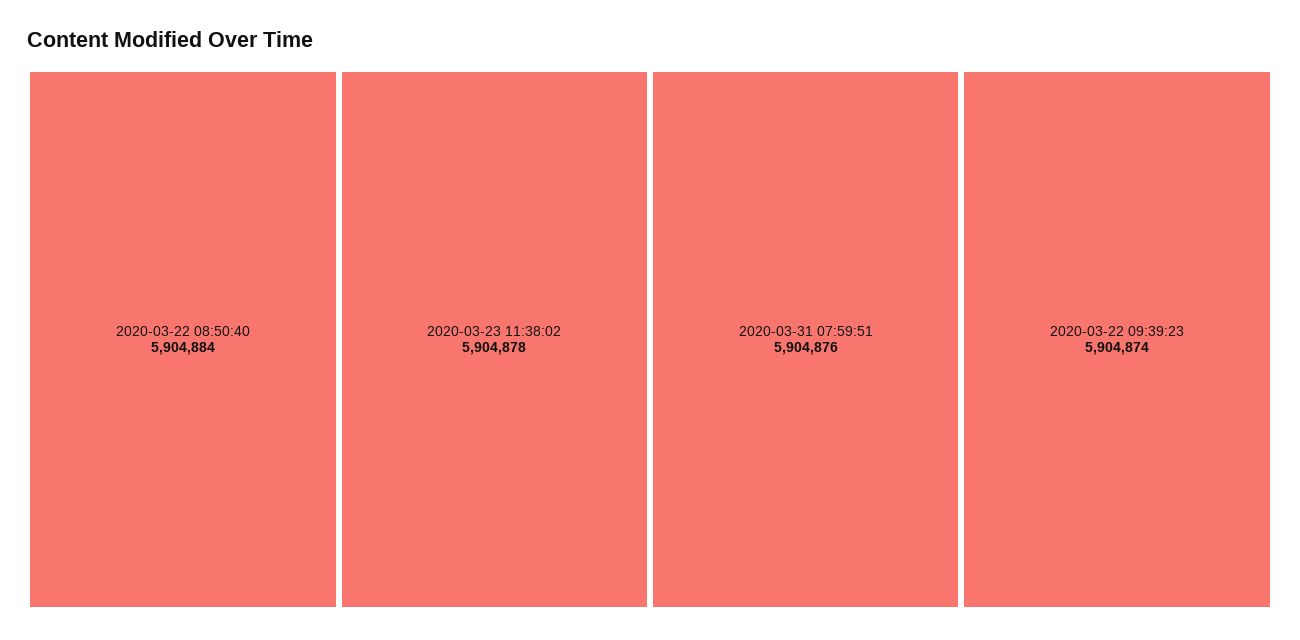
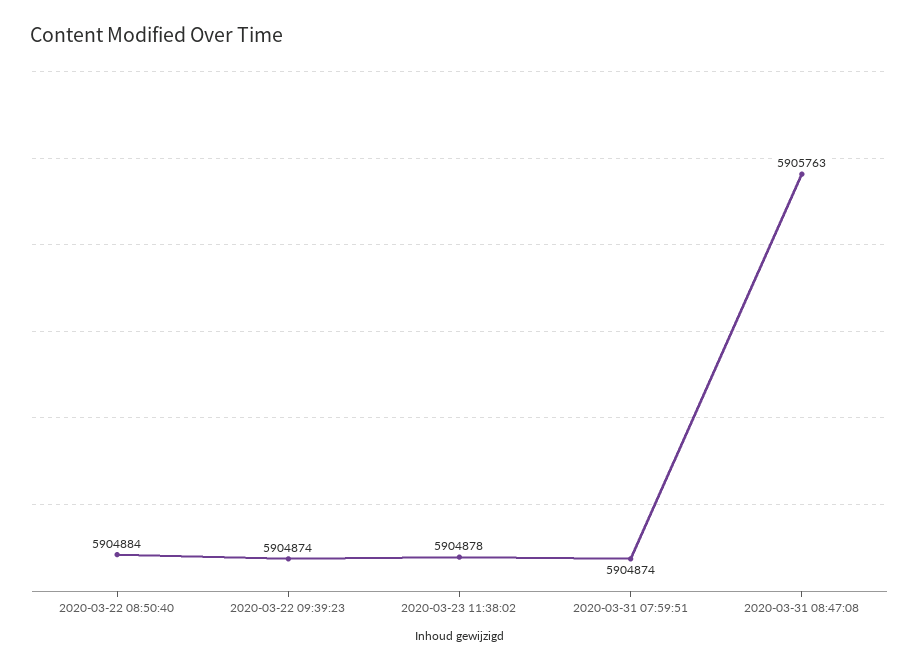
2020-03-31 07:59:51: 5904876 -> 5904874
2020-03-31 08:47:08: none -> 5905763

